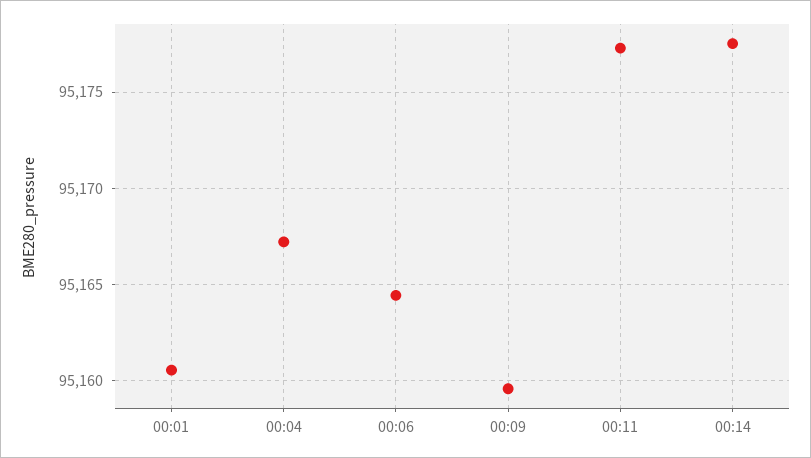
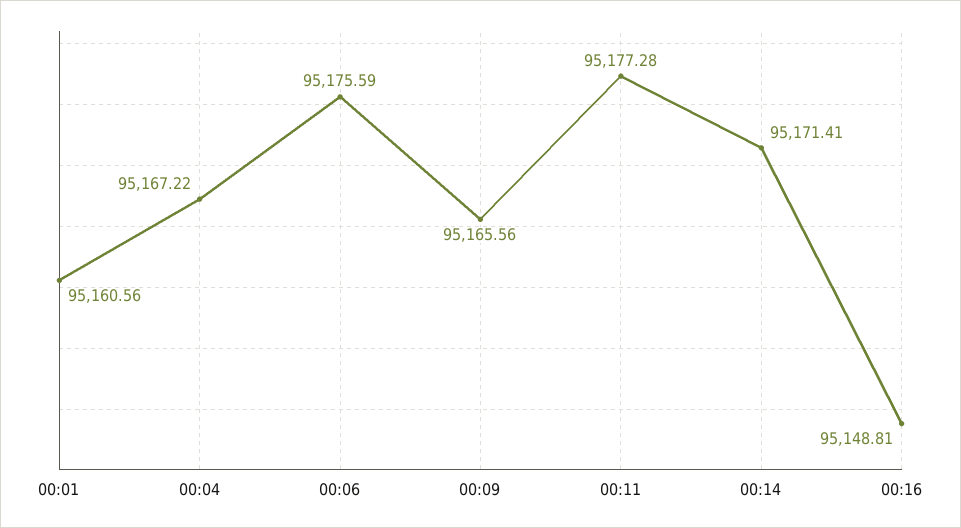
00:06: 95164.5 -> 95175.59
00:09: 95159.5 -> 95165.56
00:14: 95177.5 -> 95171.41
00:16: none -> 95148.81

